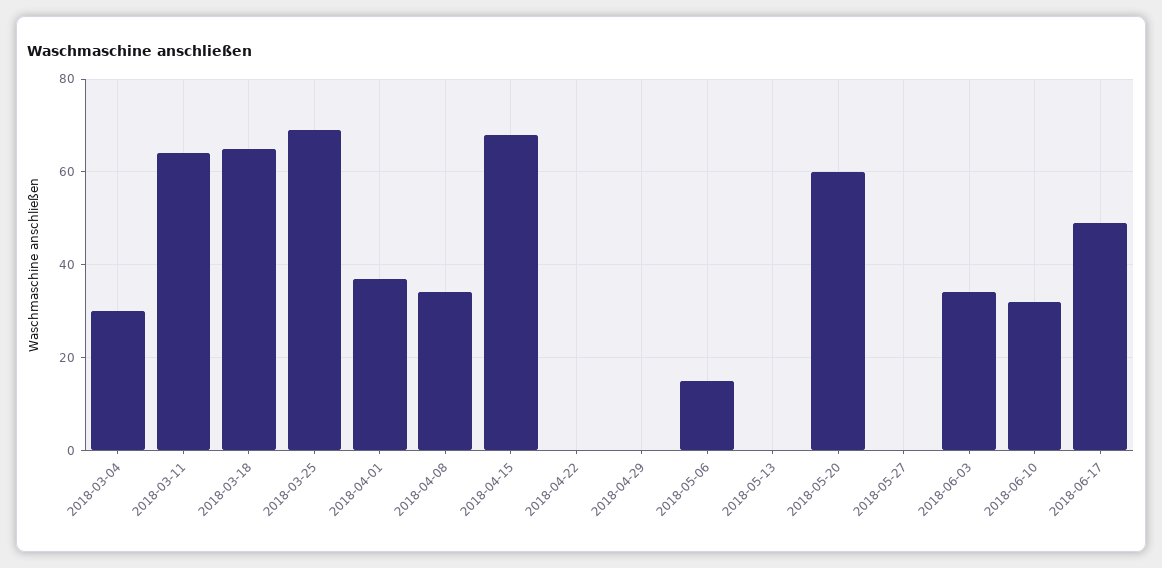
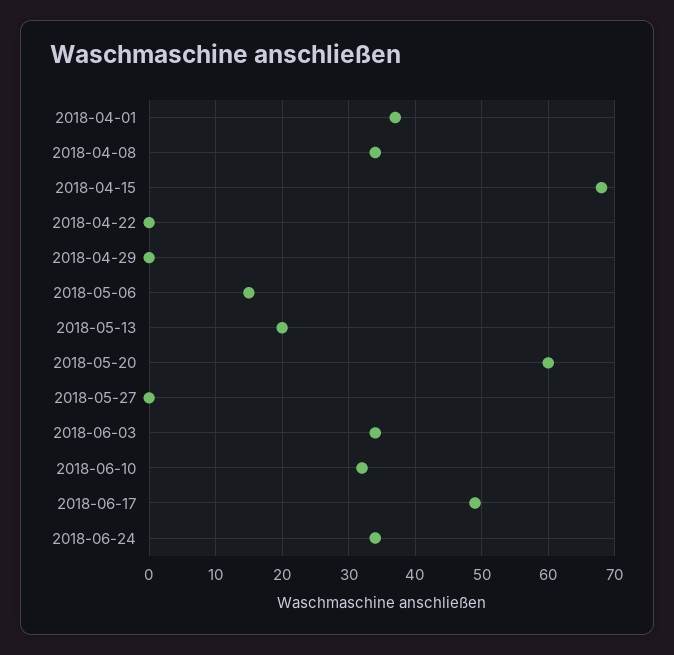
2018-03-04: 30 -> none
2018-03-11: 65 -> none
2018-03-18: 65 -> none
2018-03-25: 70 -> none
2018-05-13: 0 -> 20
2018-06-24: none -> 34

